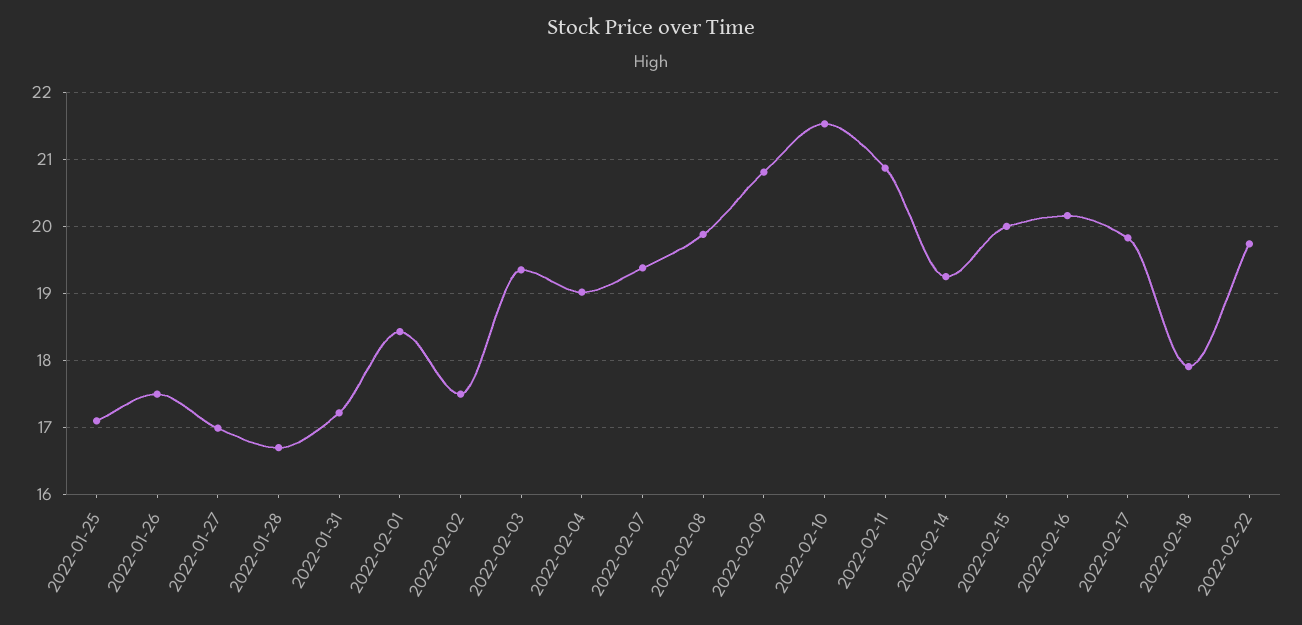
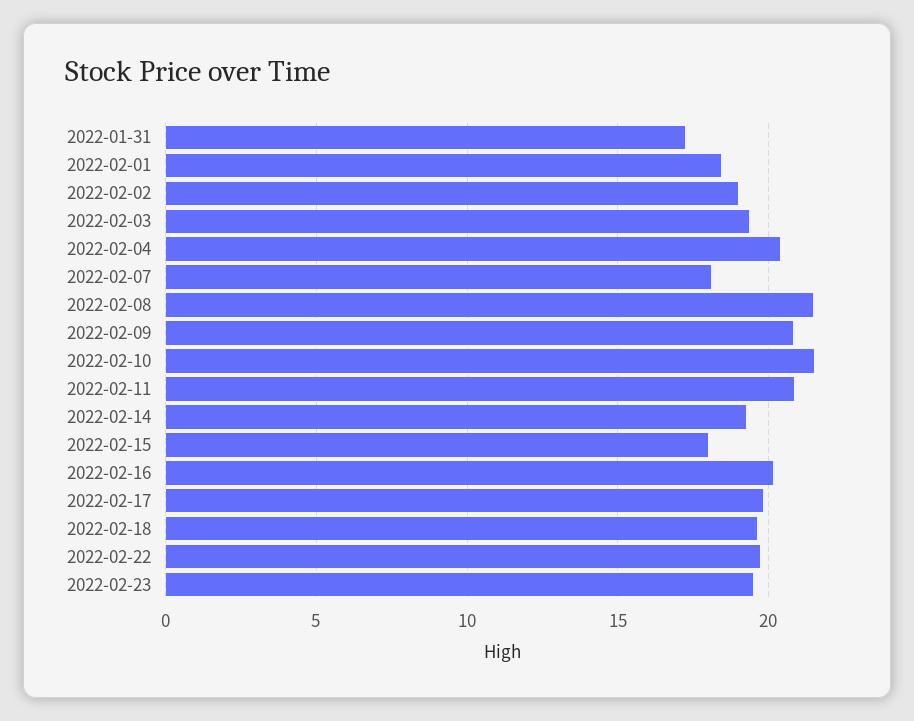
2022-01-25: 17.1 -> none
2022-01-26: 17.5 -> none
2022-01-27: 17 -> none
2022-01-28: 16.7 -> none
2022-02-02: 17.5 -> 19
2022-02-04: 19 -> 20.5
2022-02-07: 19.4 -> 18
2022-02-08: 19.9 -> 21.5
2022-02-15: 20 -> 18
2022-02-18: 17.9 -> 19.5
2022-02-23: none -> 19.5

